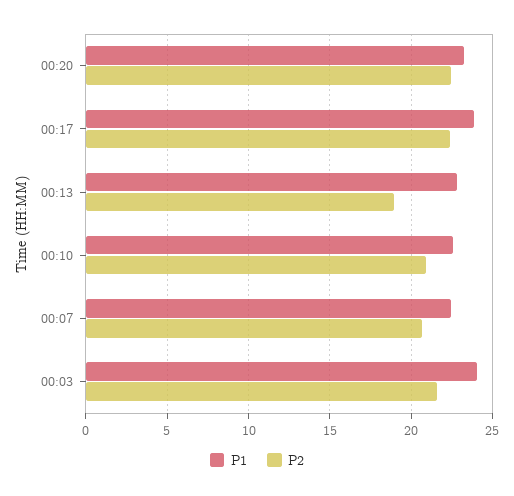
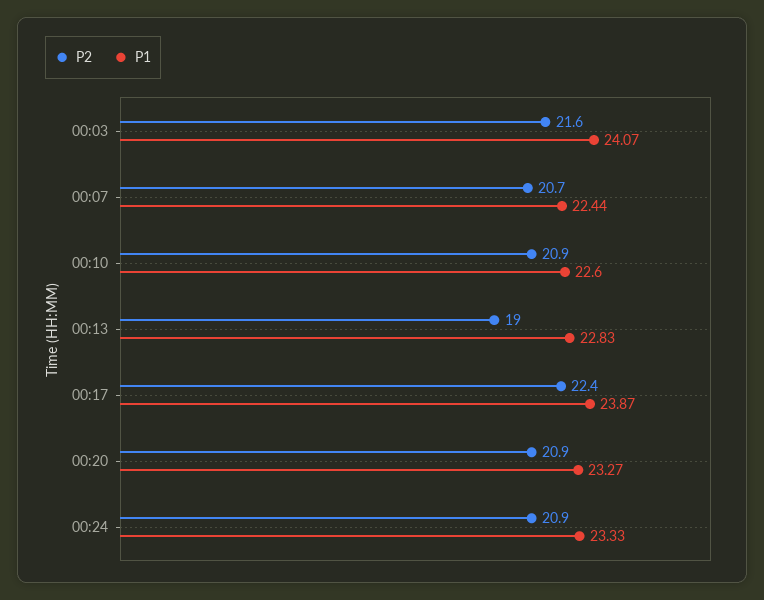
P2, 00:20: 22.5 -> 20.9
P2, 00:24: none -> 20.9
P1, 00:24: none -> 23.33

